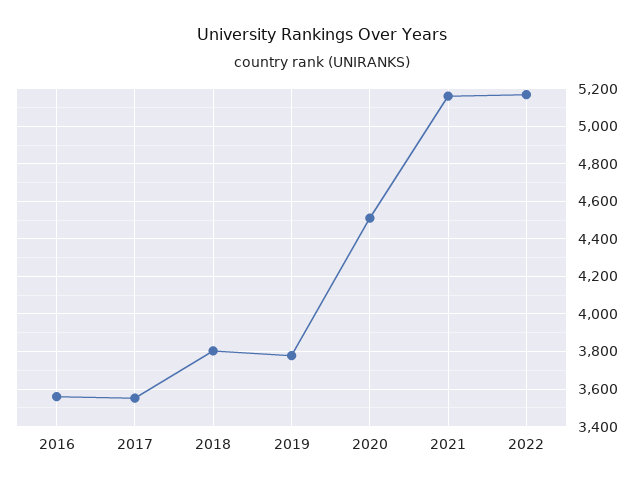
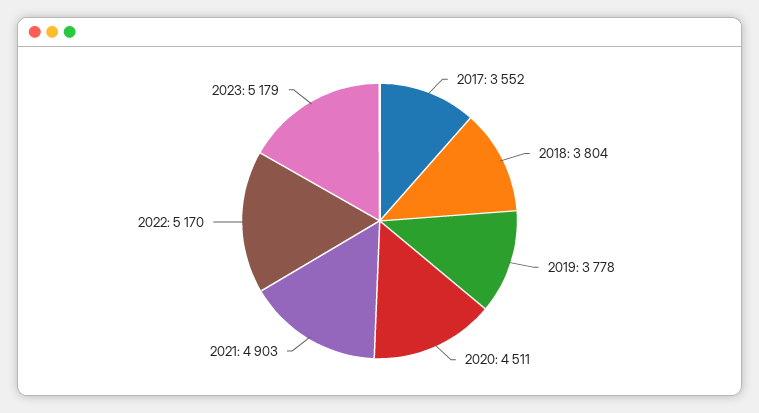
2016: 3550 -> none
2021: 5150 -> 4903
2023: none -> 5179

